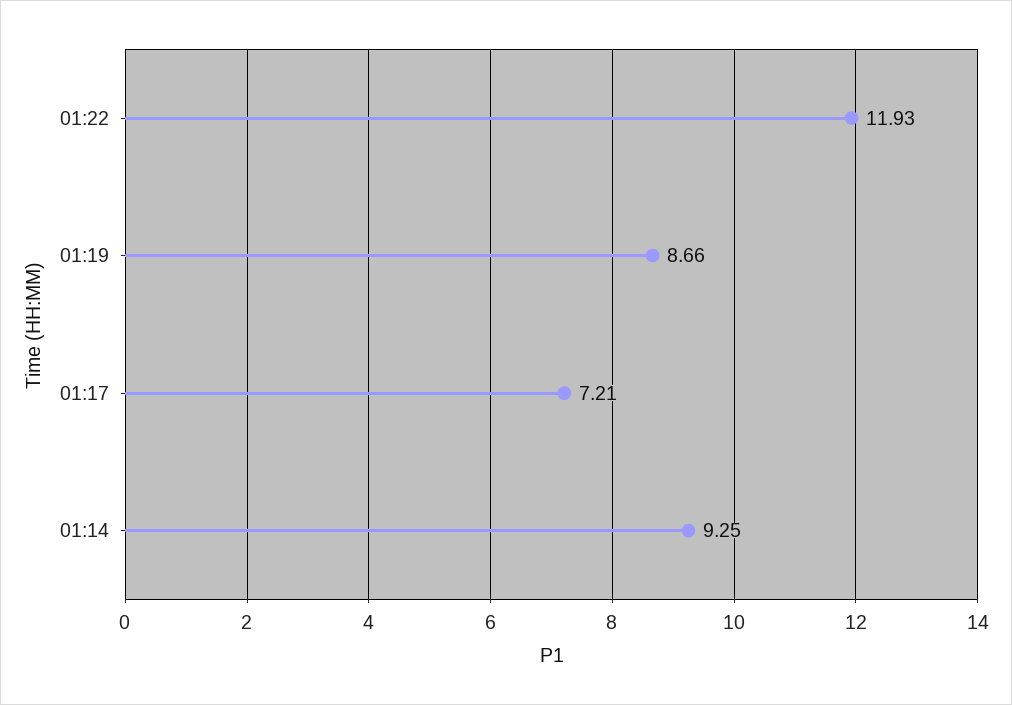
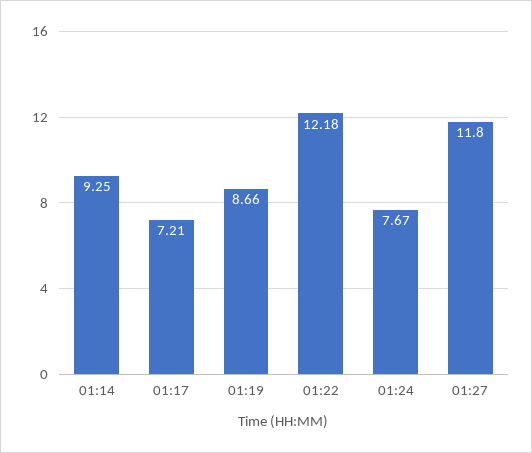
01:22: 11.93 -> 12.18
01:24: none -> 7.67
01:27: none -> 11.8

